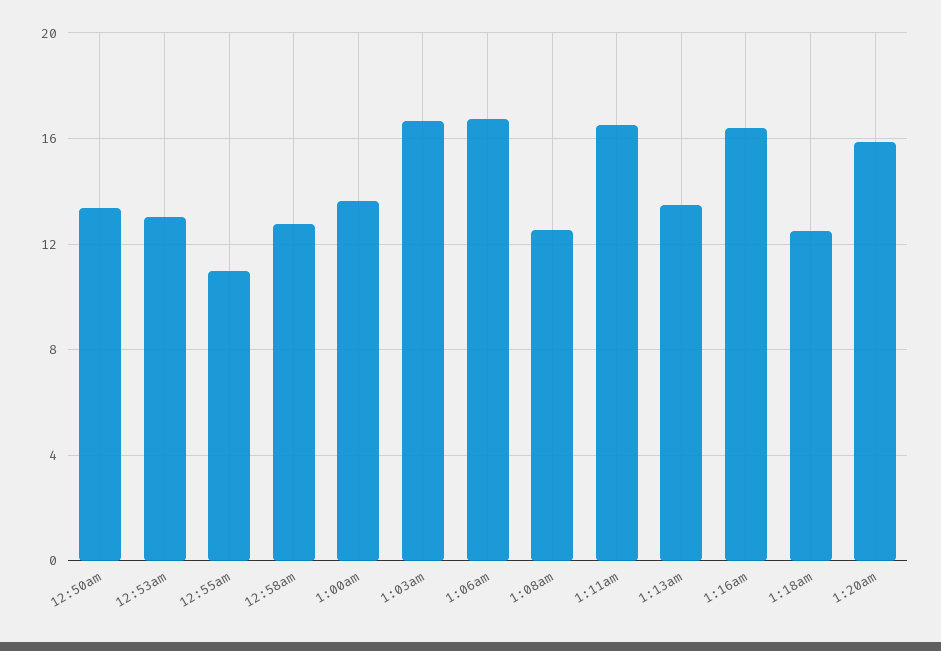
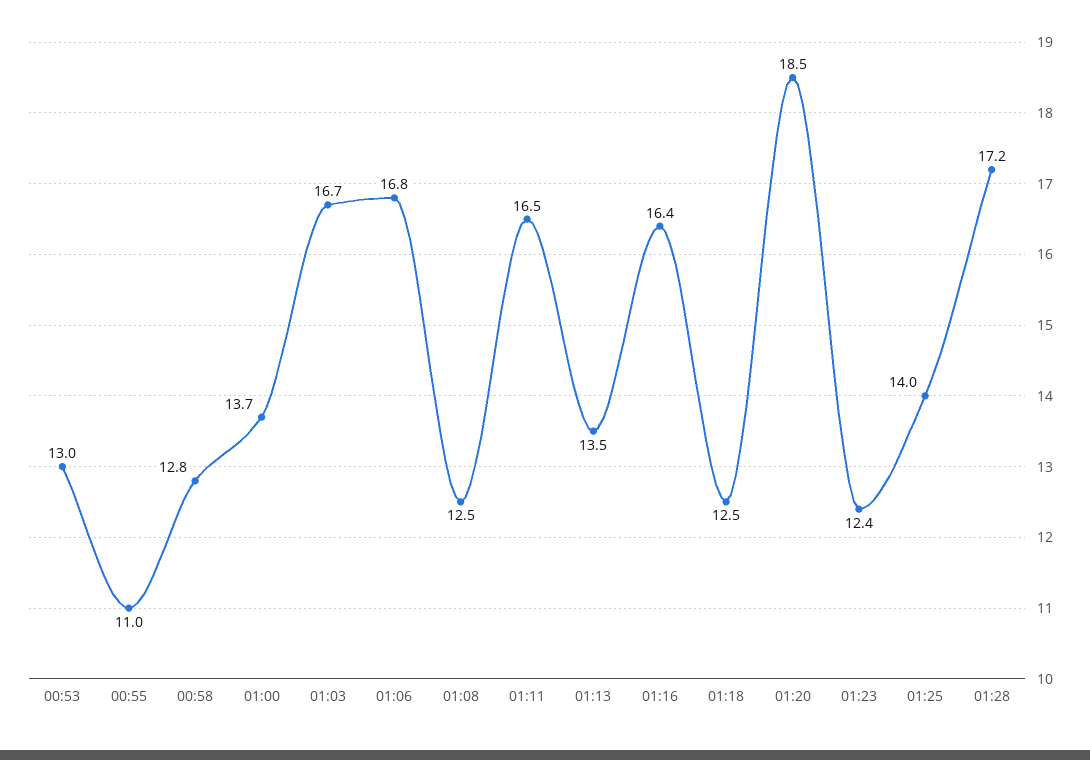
12:50am: 13.5 -> none
1:20am: 16 -> 18.5
01:23: none -> 12.4
01:25: none -> 14
01:28: none -> 17.2

